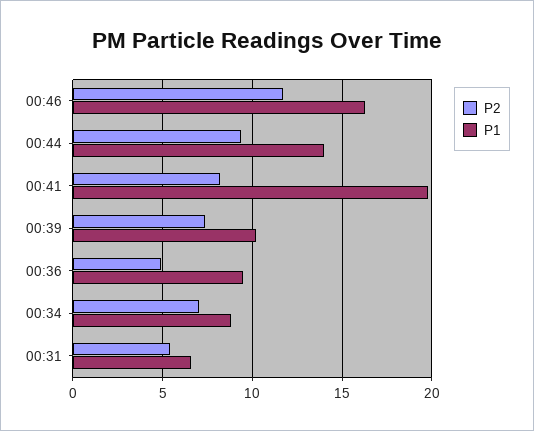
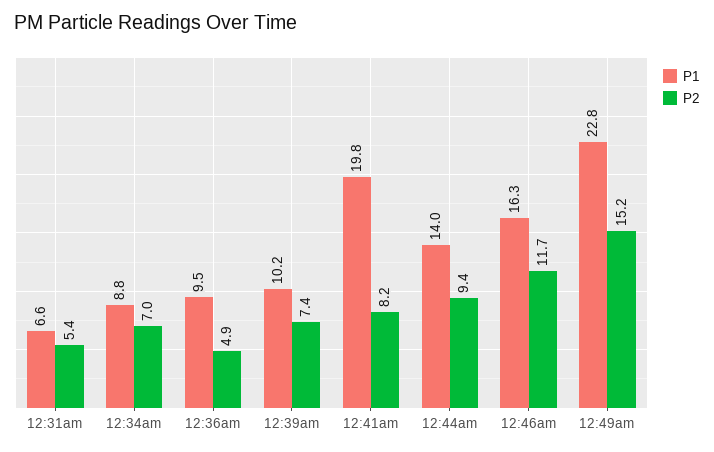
P1, 12:49am: none -> 22.8
P2, 12:49am: none -> 15.2

